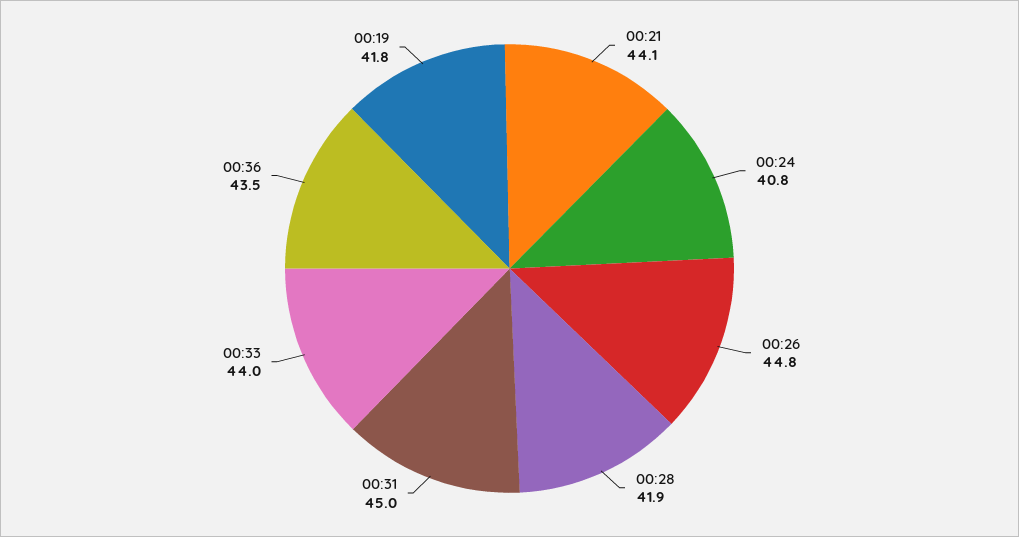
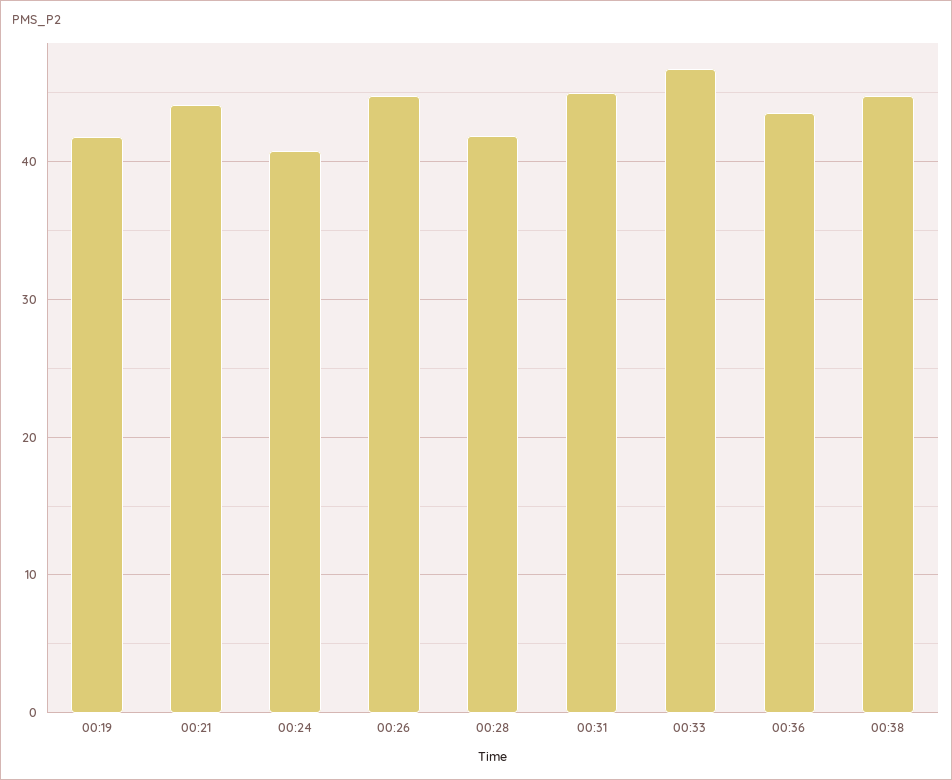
00:33: 44 -> 47
00:38: none -> 45

